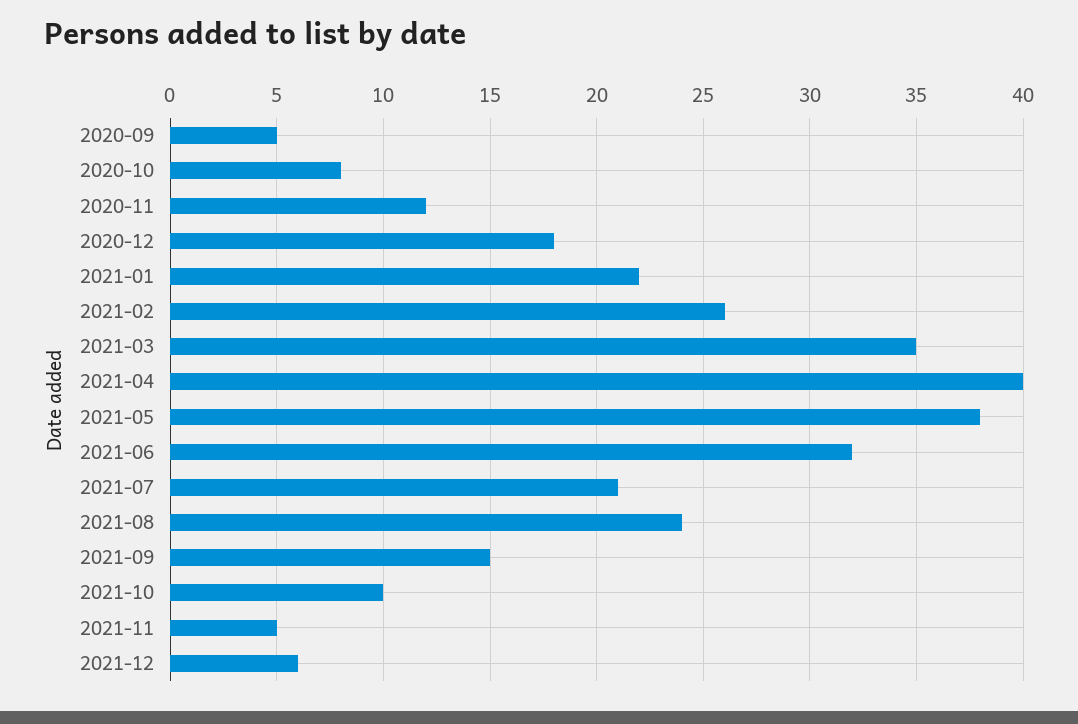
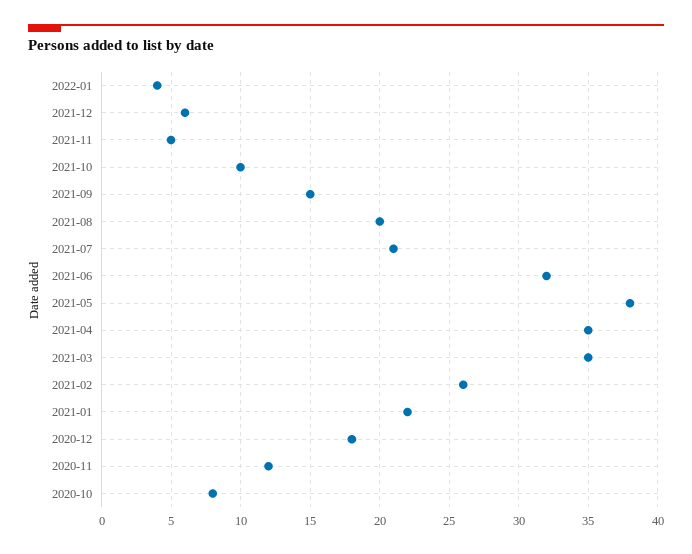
2020-09: 5 -> none
2021-04: 40 -> 35
2021-08: 24 -> 20
2022-01: none -> 4

